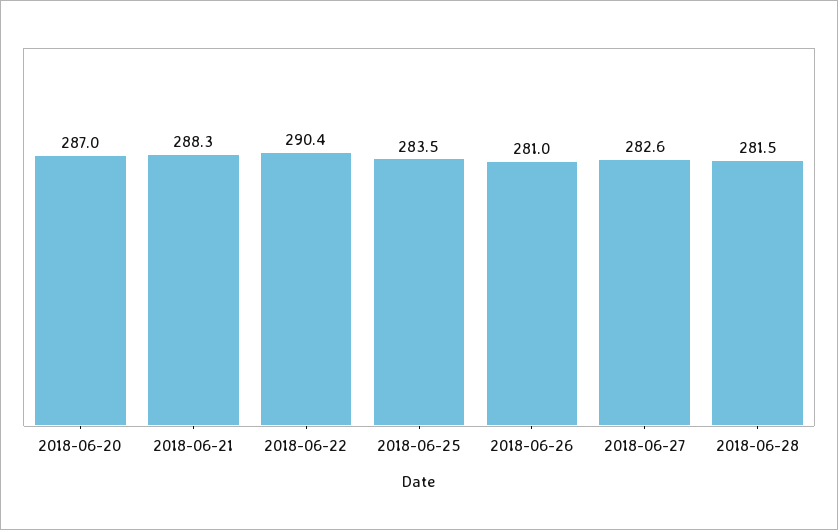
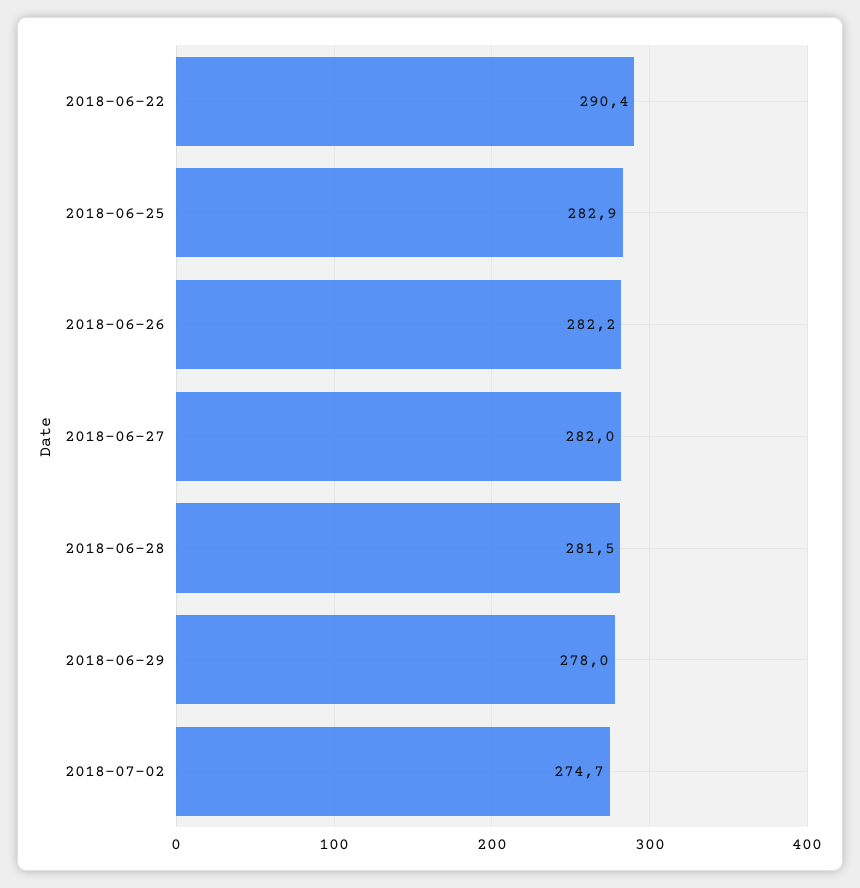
2018-06-20: 287 -> none
2018-06-21: 288.3 -> none
2018-06-25: 283.5 -> 282.9
2018-06-26: 281 -> 282.2
2018-06-27: 282.6 -> 282
2018-06-29: none -> 278
2018-07-02: none -> 274.7

